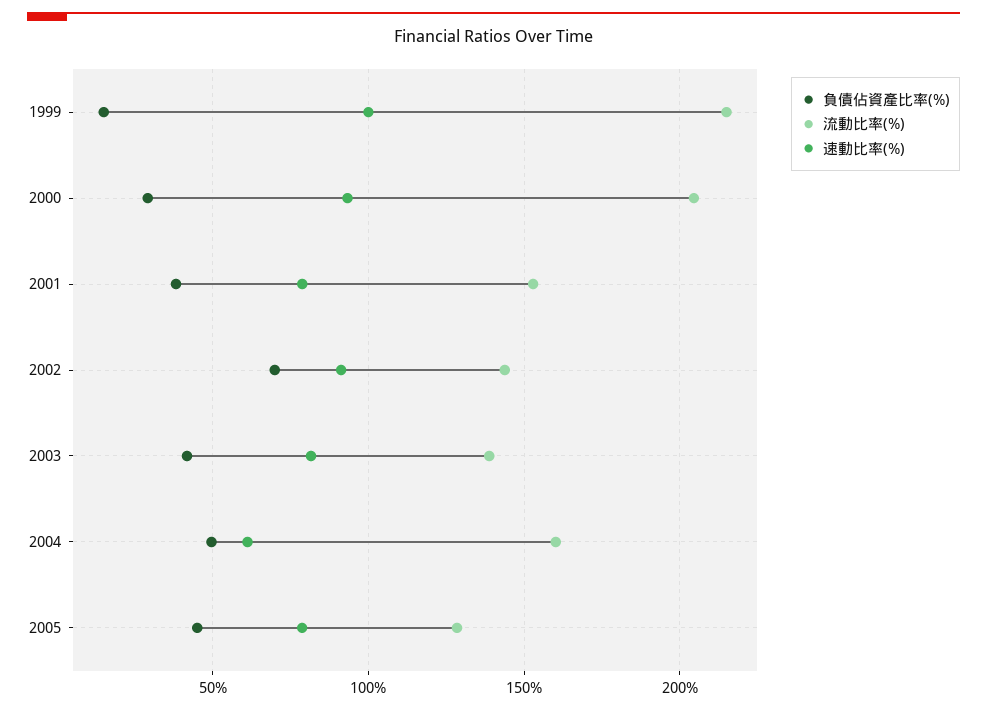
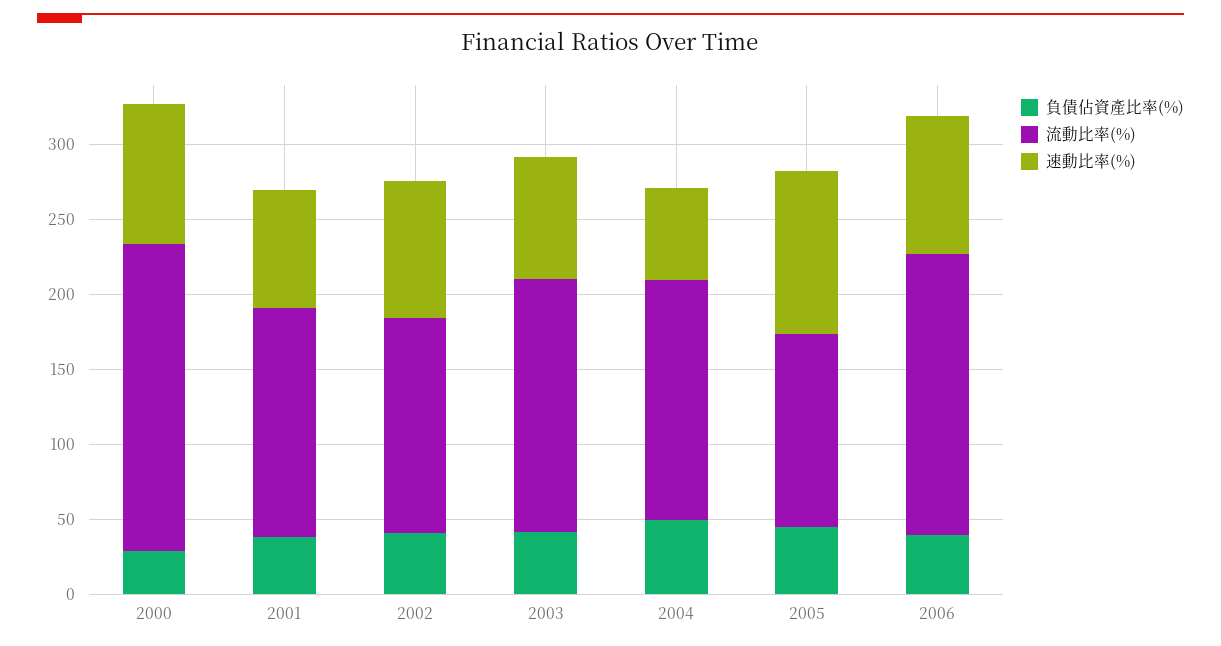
負債佔資產比率(%), 1999: 15 -> none
流動比率(%), 1999: 215 -> none
速動比率(%), 1999: 100 -> none
負債佔資產比率(%), 2002: 70 -> 40
流動比率(%), 2003: 140 -> 170
速動比率(%), 2005: 80 -> 110
負債佔資產比率(%), 2006: none -> 40
流動比率(%), 2006: none -> 190
速動比率(%), 2006: none -> 90

